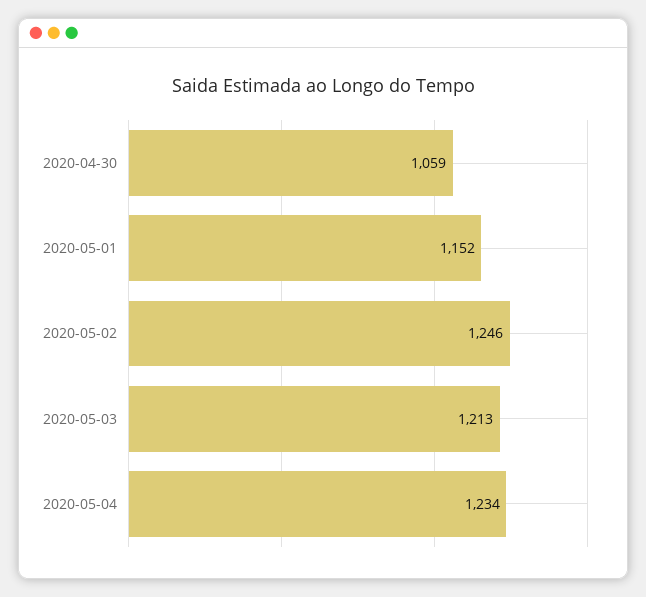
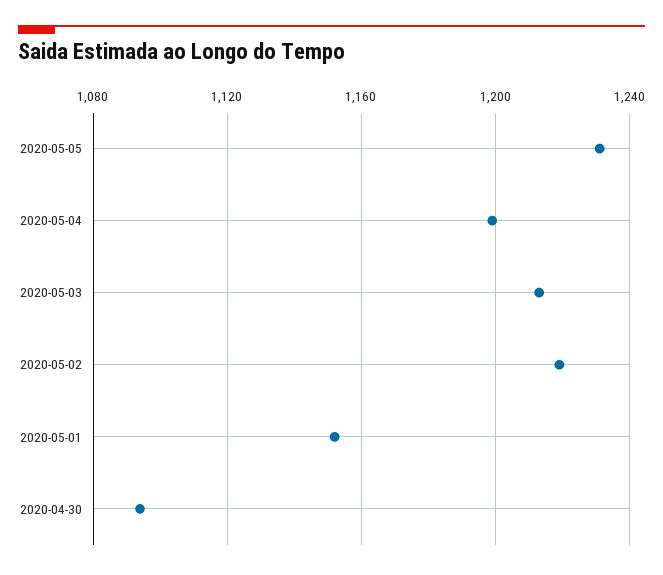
2020-04-30: 1059 -> 1095
2020-05-02: 1246 -> 1220
2020-05-04: 1234 -> 1200
2020-05-05: none -> 1230

